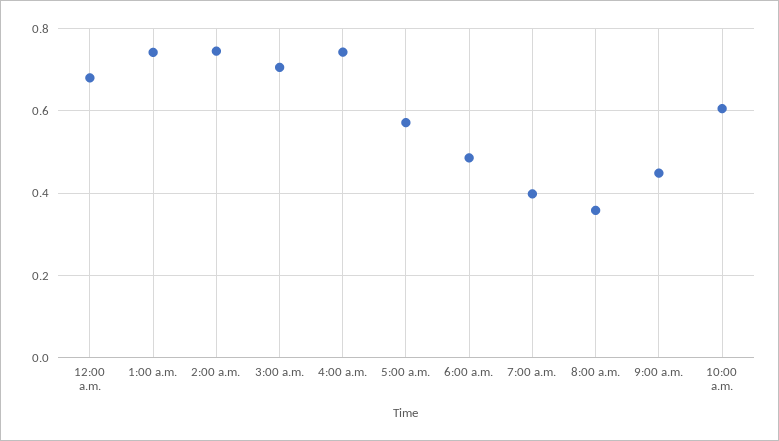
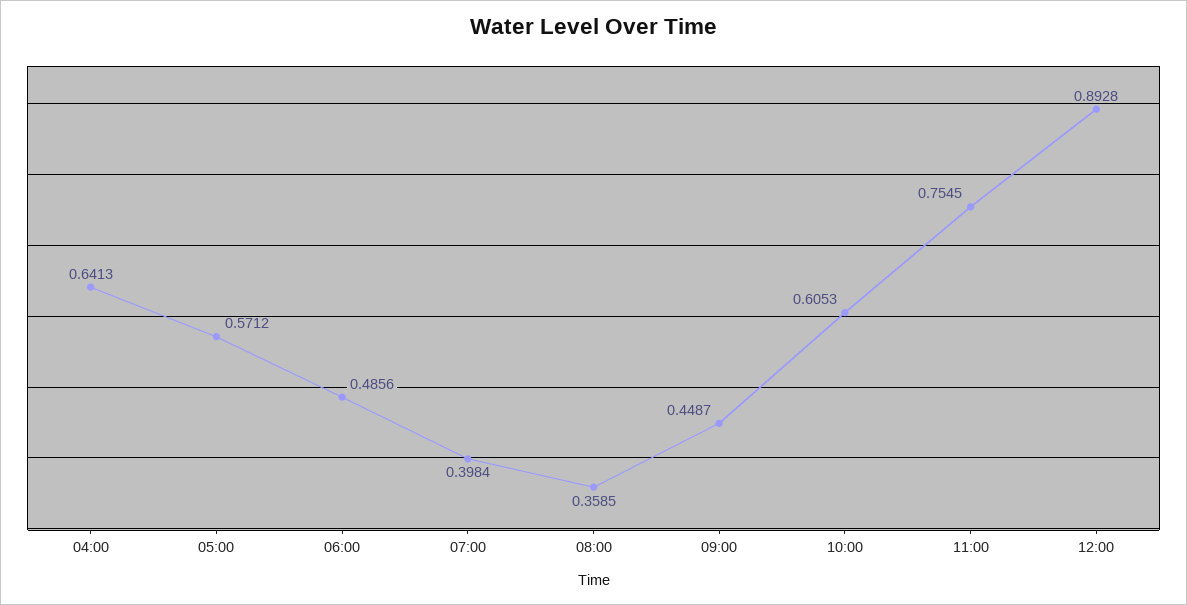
12:00 a.m.: 0.68 -> none
1:00 a.m.: 0.74 -> none
2:00 a.m.: 0.74 -> none
3:00 a.m.: 0.7 -> none
4:00 a.m.: 0.74 -> 0.6413
11:00: none -> 0.7545
12:00: none -> 0.8928

